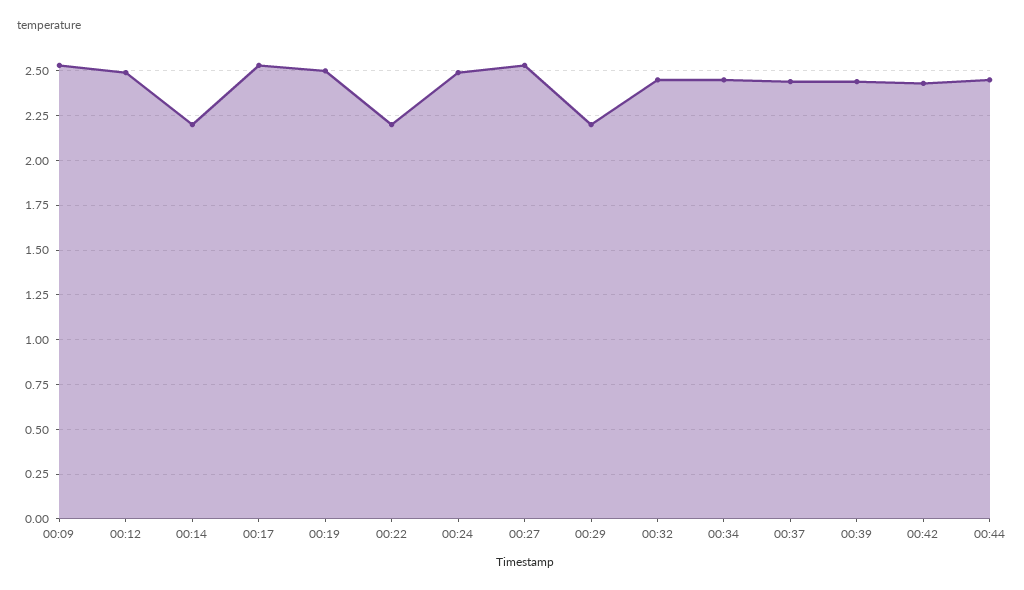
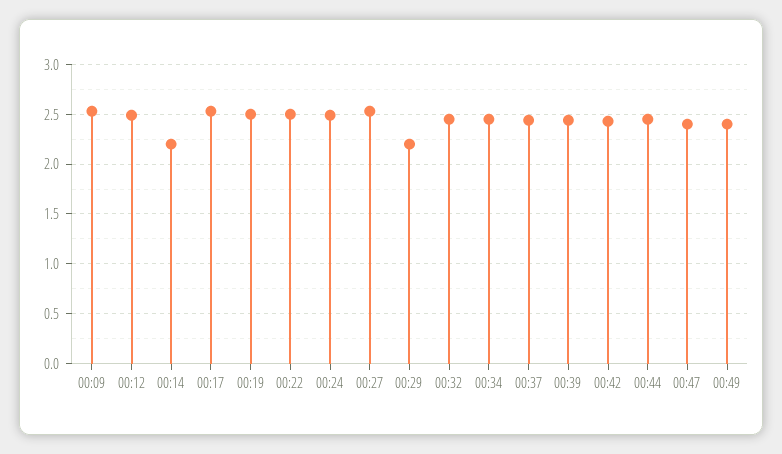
00:22: 2.2 -> 2.5
00:47: none -> 2.4
00:49: none -> 2.4

